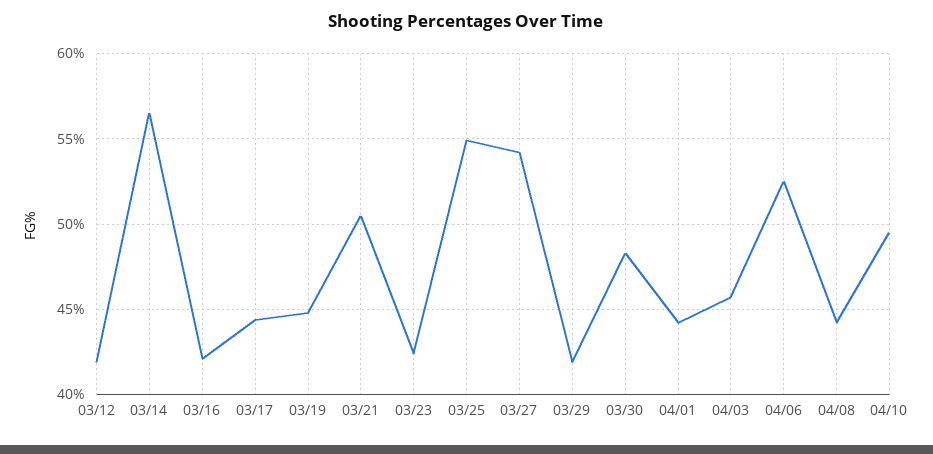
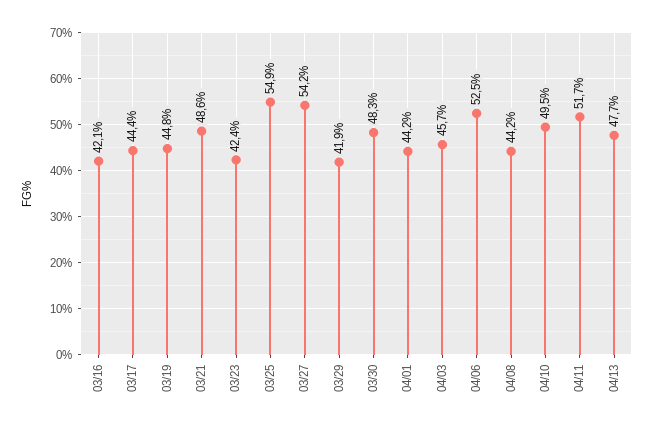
03/12: 42 -> none
03/14: 56.5 -> none
03/21: 50.5 -> 48.6
04/11: none -> 51.7
04/13: none -> 47.7

